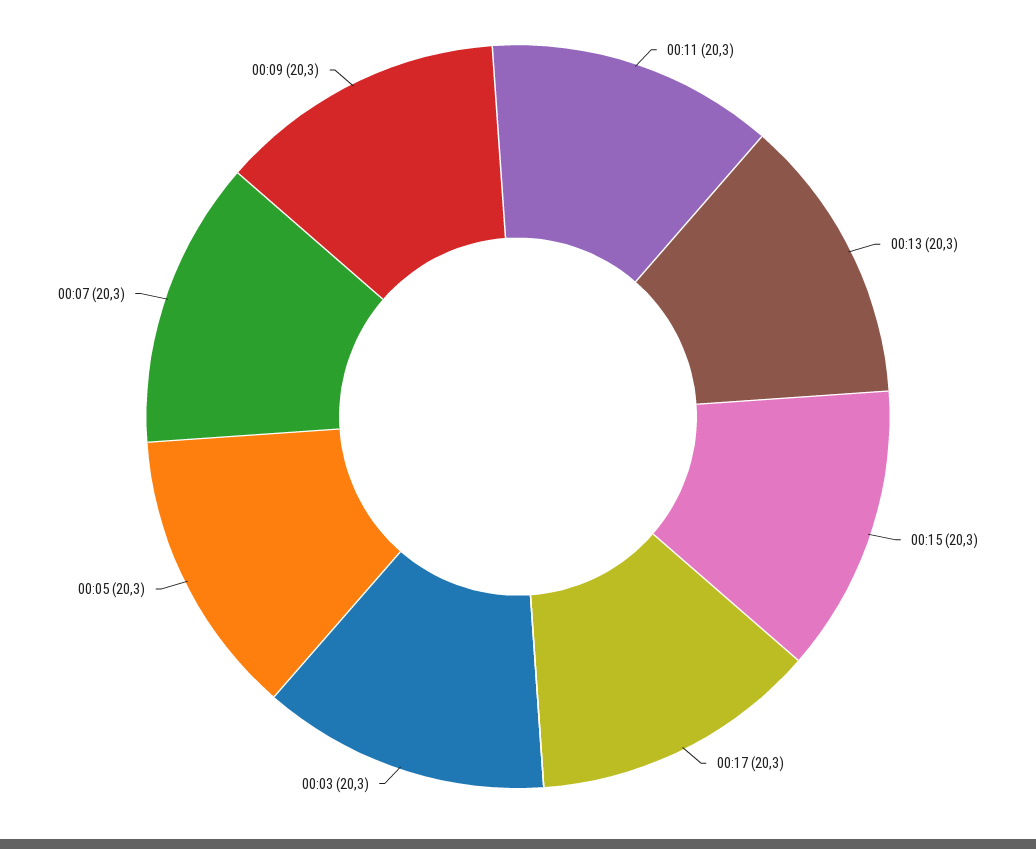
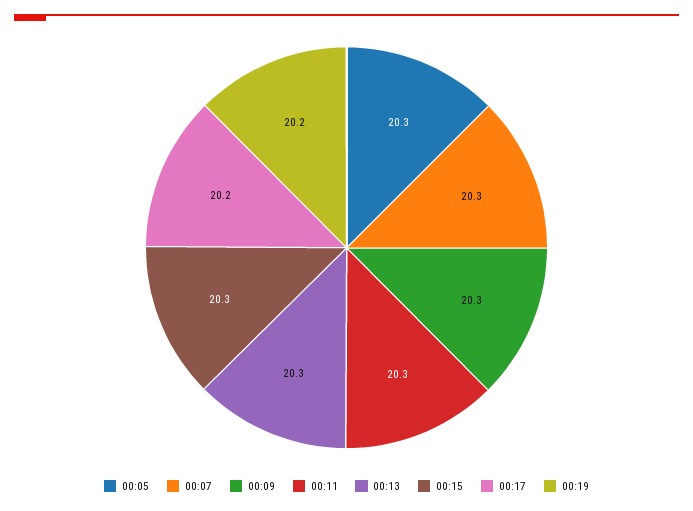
00:17: 20.3 -> 20.2
00:03: 20.3 -> none
00:19: none -> 20.2

